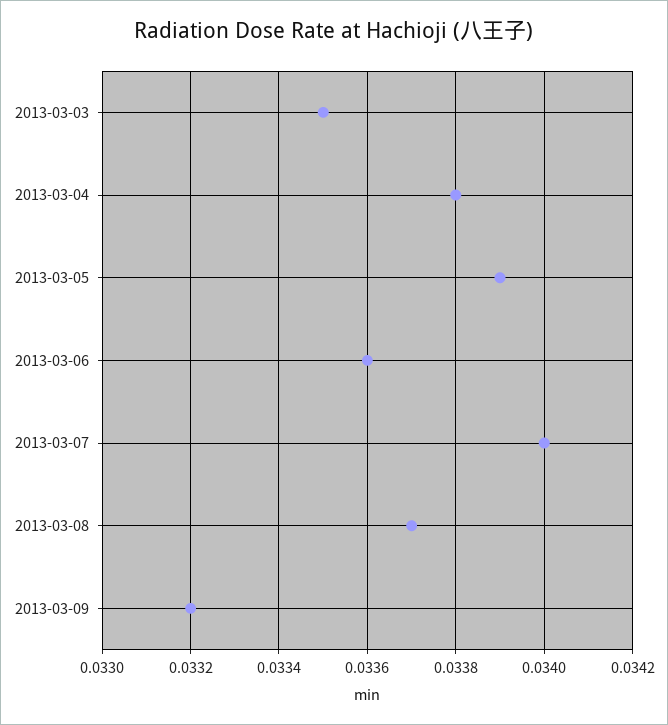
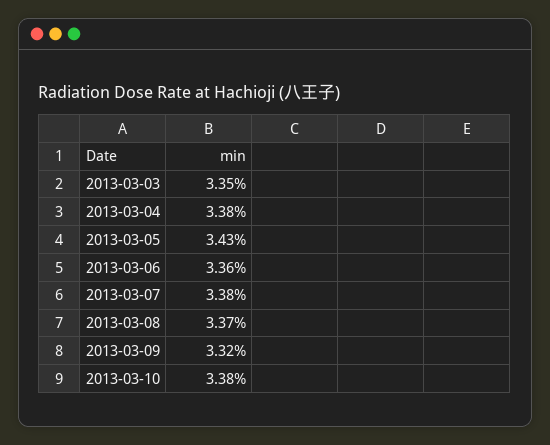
2013-03-05: 0.0339 -> 0.0343
2013-03-07: 0.034 -> 0.0338
2013-03-10: none -> 0.0338

